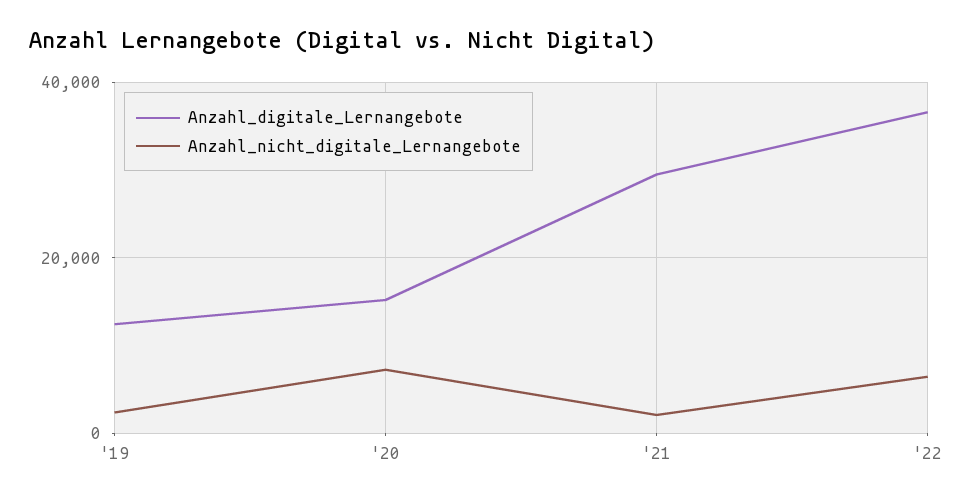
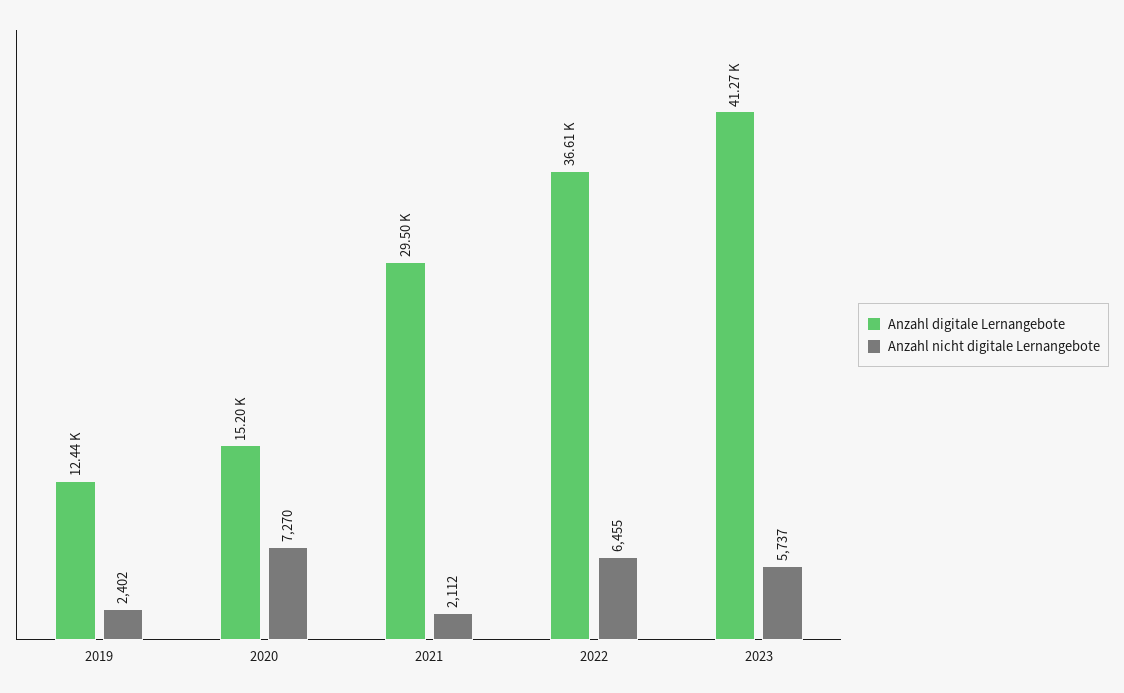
Anzahl_digitale_Lernangebote, 2023: none -> 41270
Anzahl_nicht_digitale_Lernangebote, 2023: none -> 5737

